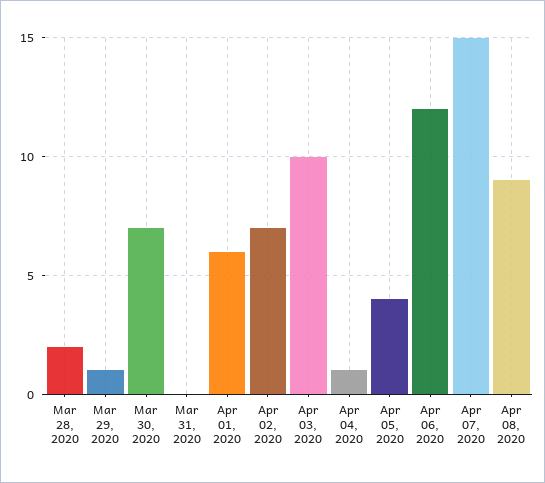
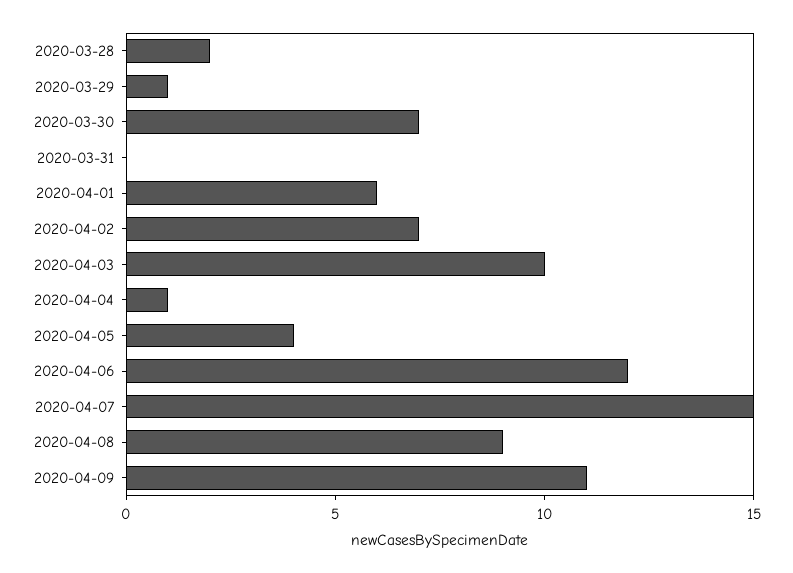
2020-04-09: none -> 11

